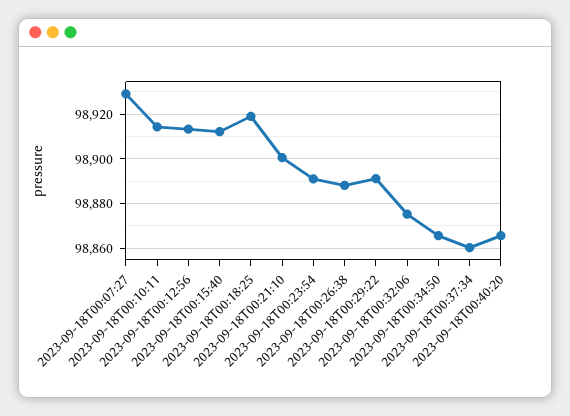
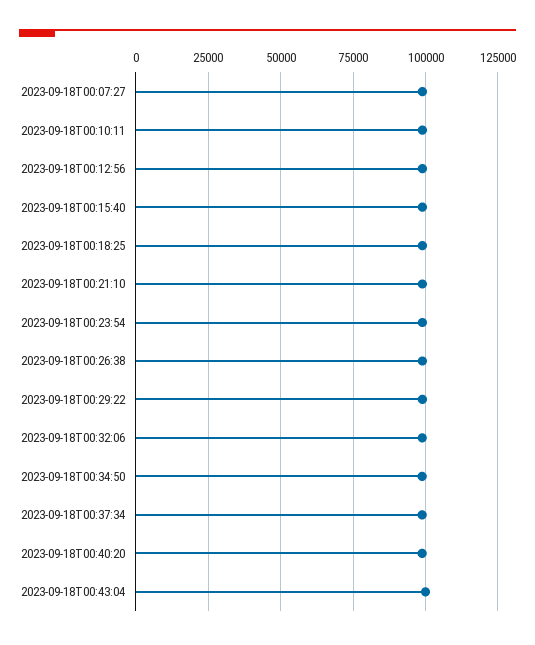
2023-09-18T00:43:04: none -> 100000

